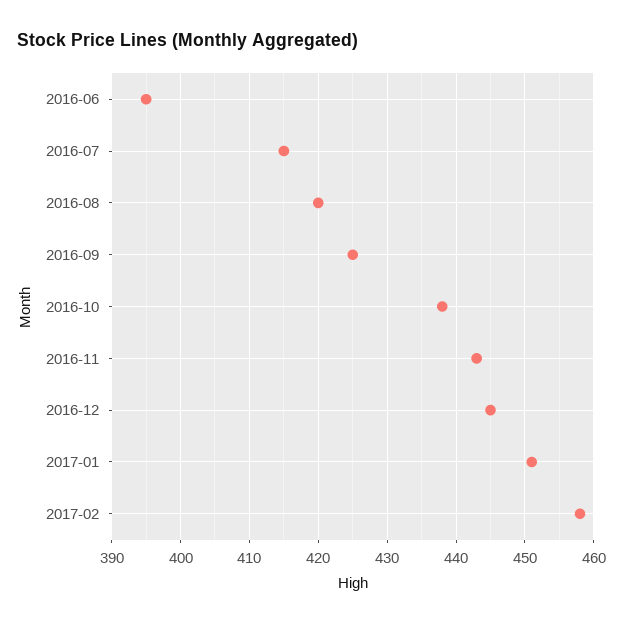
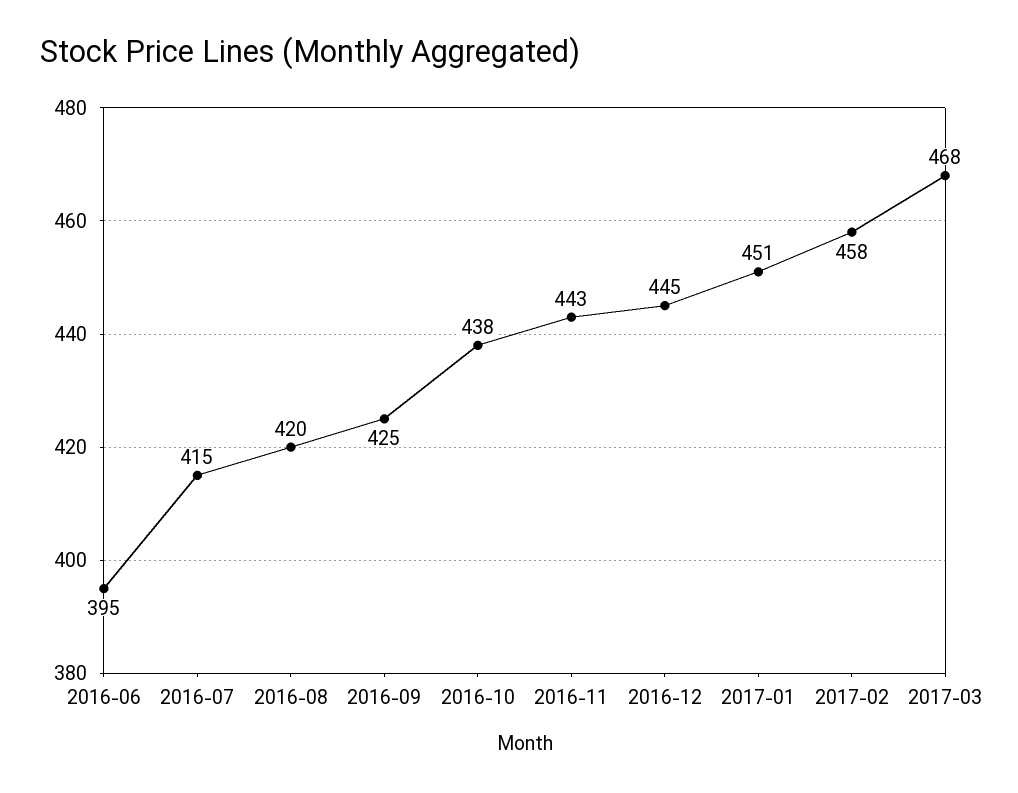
2017-03: none -> 468

